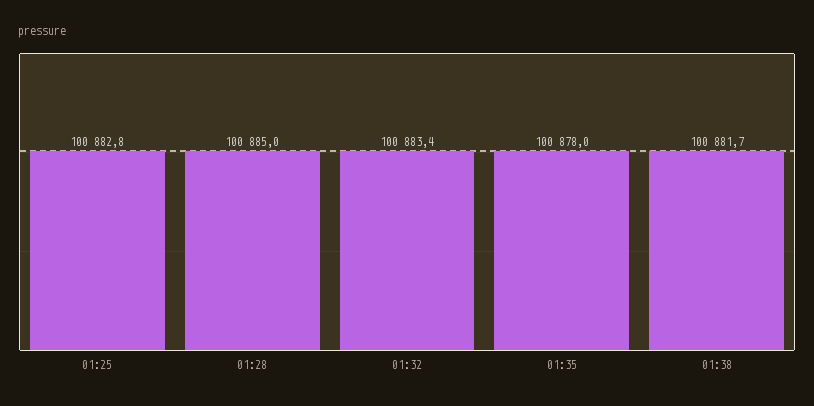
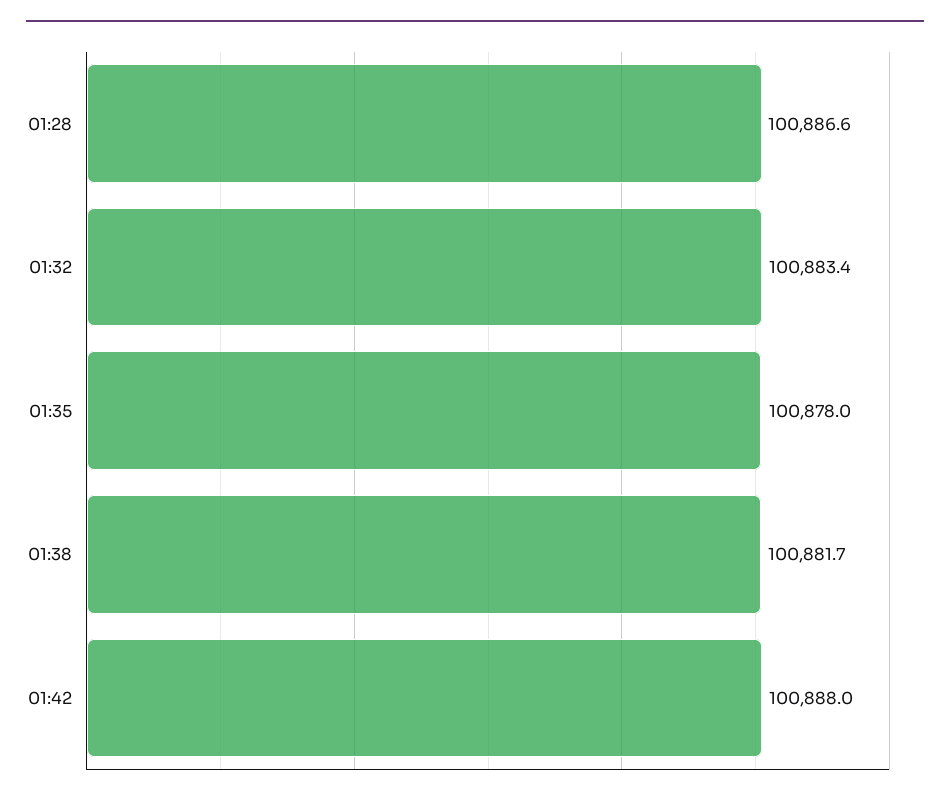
01:25: 100882.8 -> none
01:28: 100885 -> 100886.6
01:42: none -> 100888

